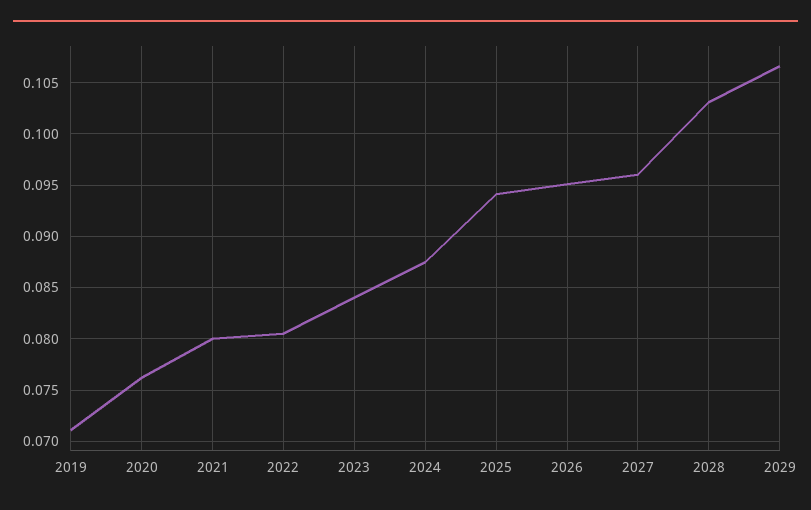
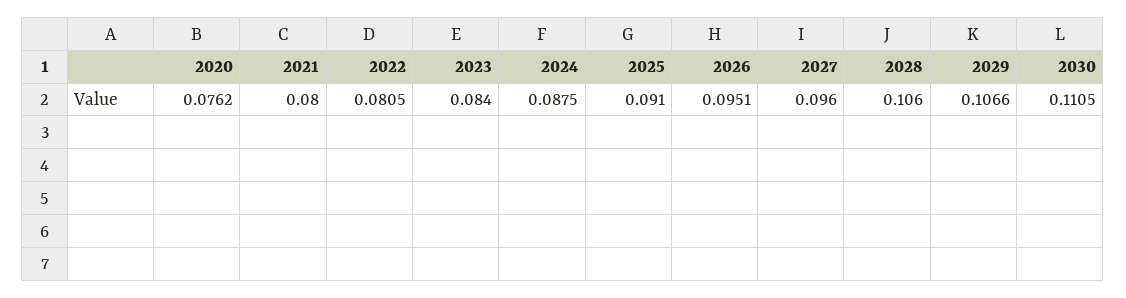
2019: 0.071 -> none
2025: 0.094 -> 0.091
2028: 0.103 -> 0.106
2030: none -> 0.1105

